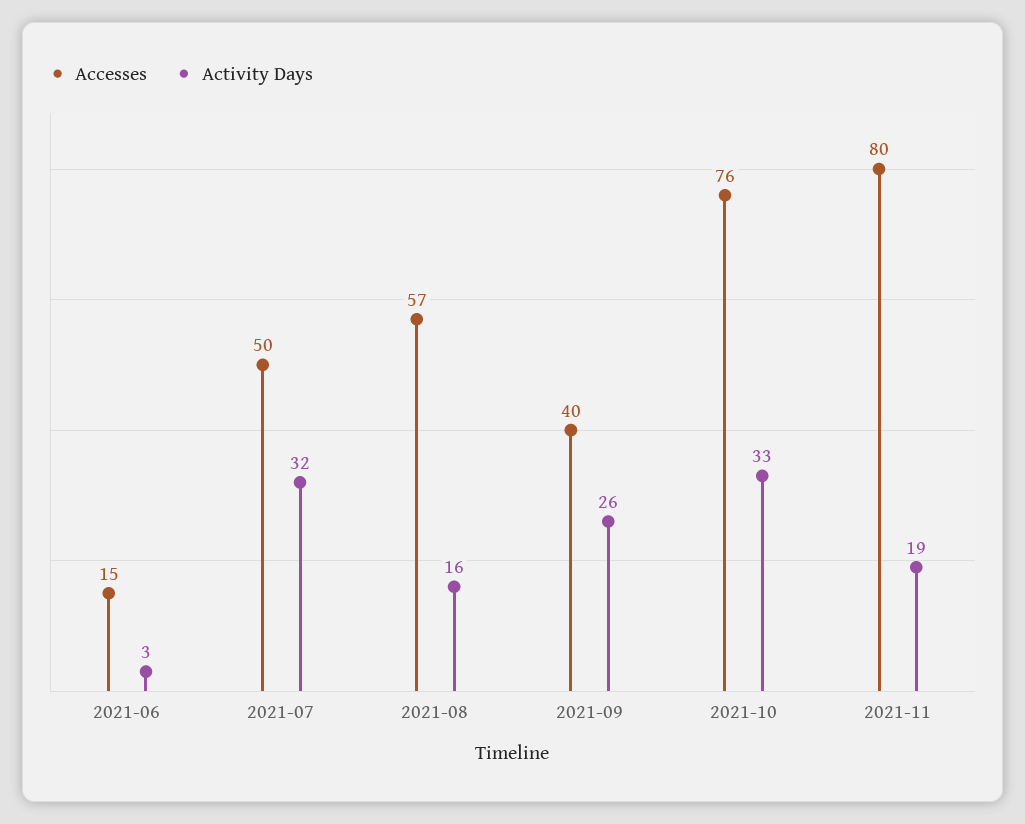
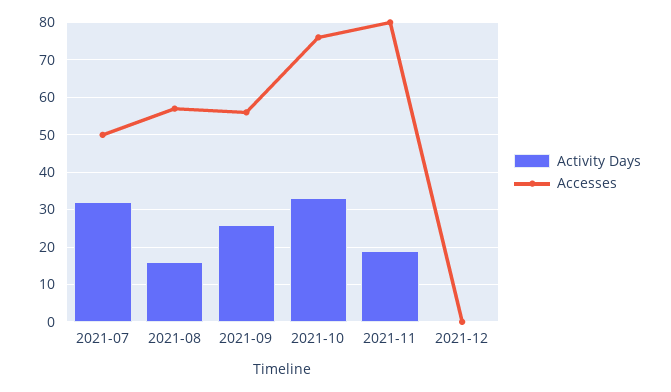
Accesses, 2021-06: 15 -> none
Activity Days, 2021-06: 3 -> none
Accesses, 2021-09: 40 -> 55
Activity Days, 2021-12: none -> 0
Accesses, 2021-12: none -> 0

